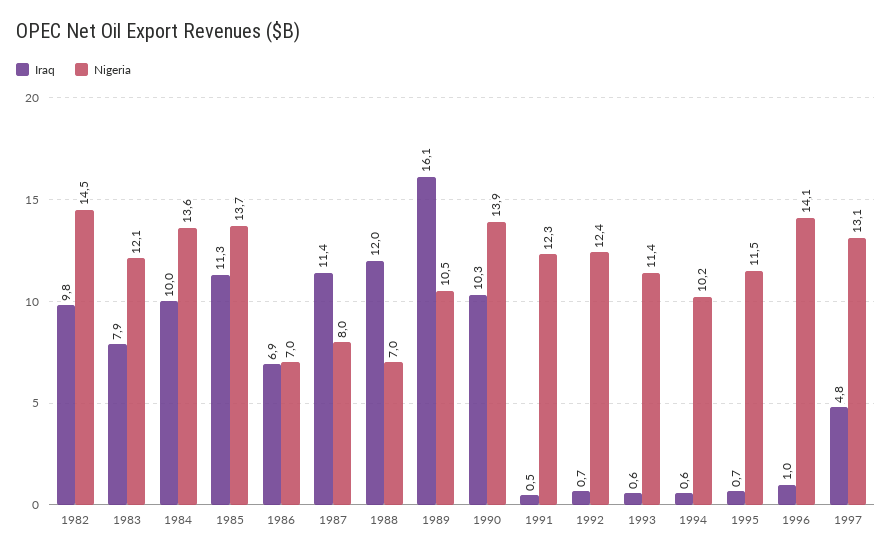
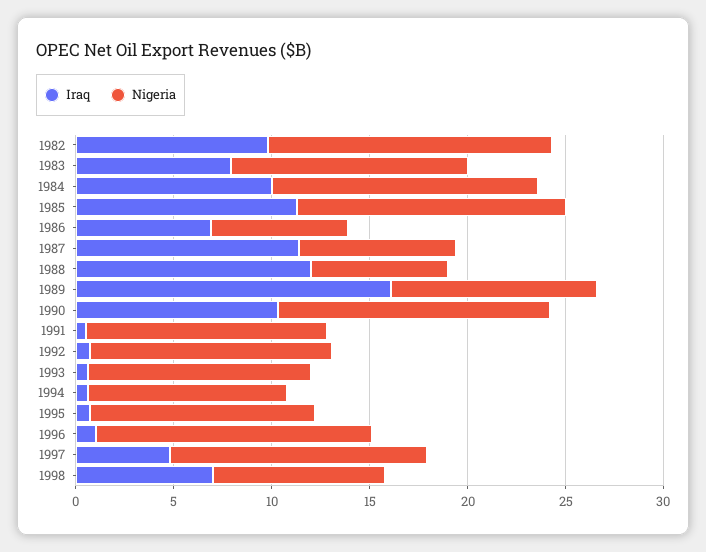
Iraq, 1998: none -> 7
Nigeria, 1998: none -> 9

